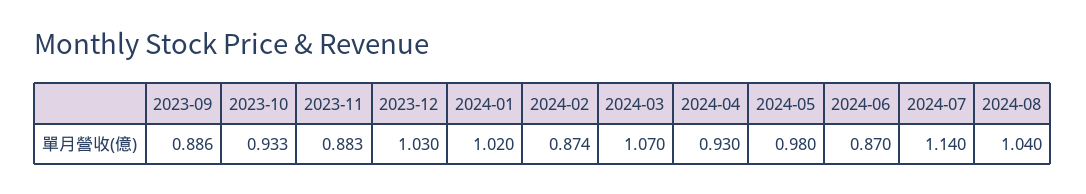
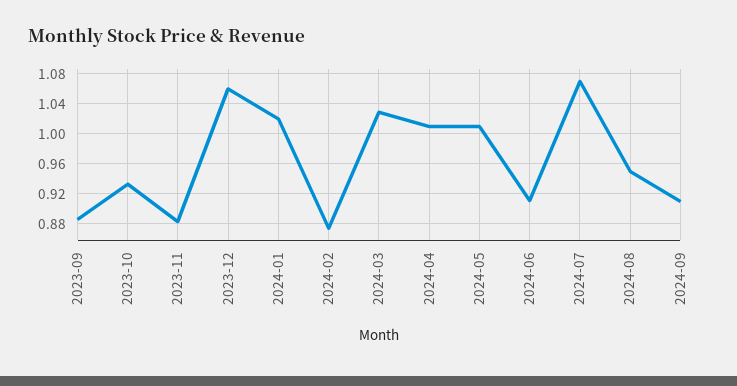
2023-12: 1.03 -> 1.06
2024-03: 1.07 -> 1.03
2024-04: 0.93 -> 1.01
2024-05: 0.98 -> 1.01
2024-06: 0.87 -> 0.91
2024-07: 1.14 -> 1.07
2024-08: 1.04 -> 0.95
2024-09: none -> 0.91

